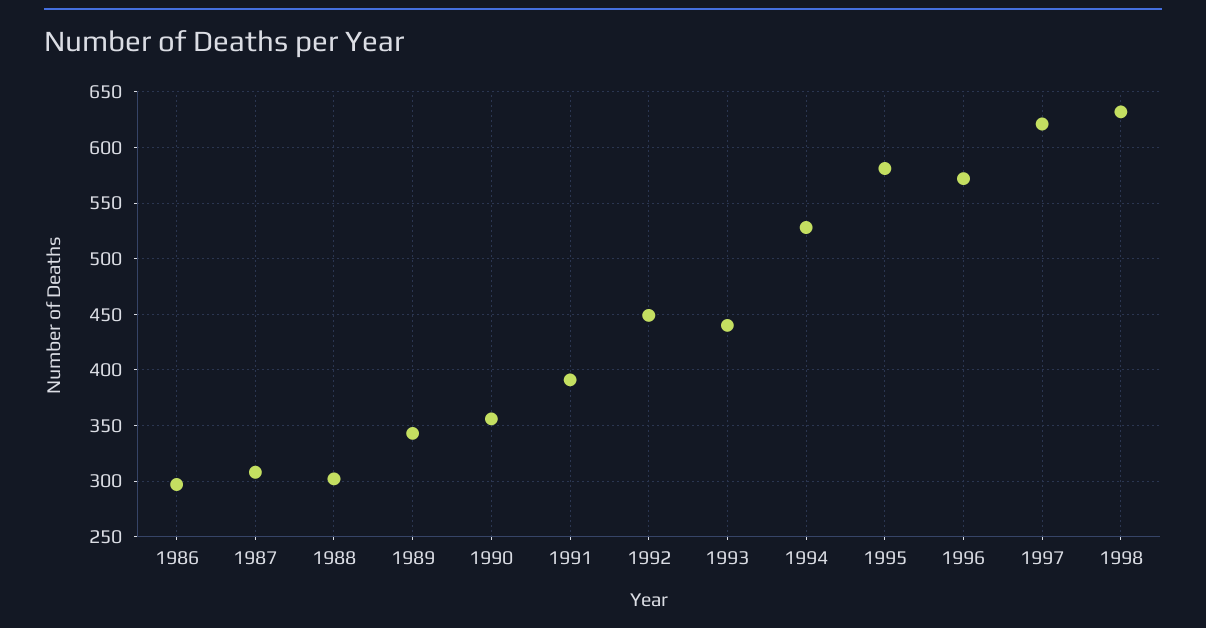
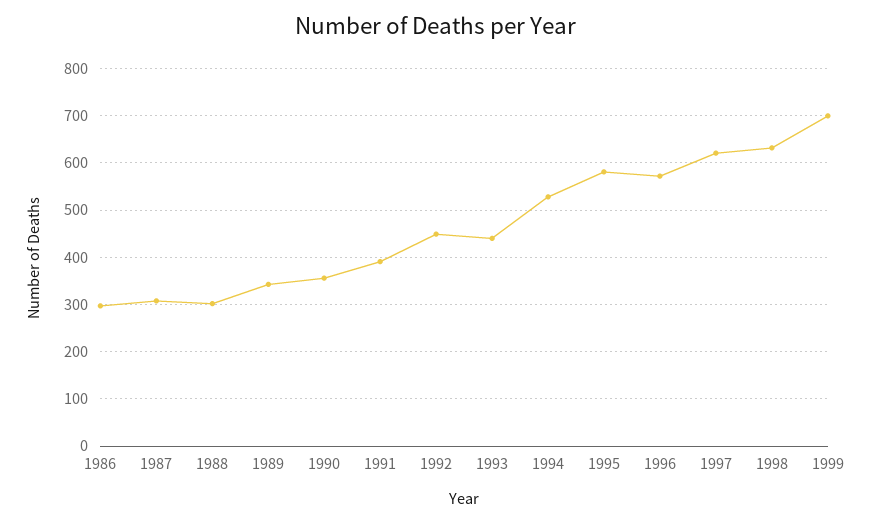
1999: none -> 700

